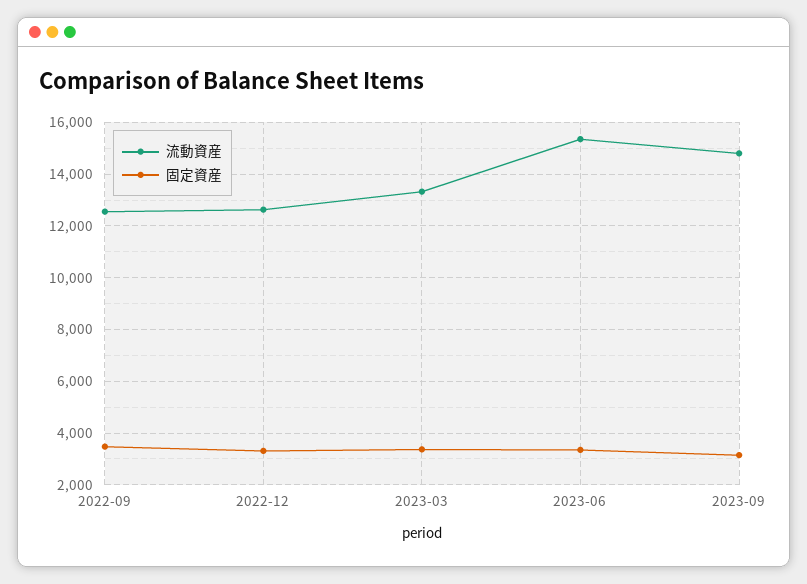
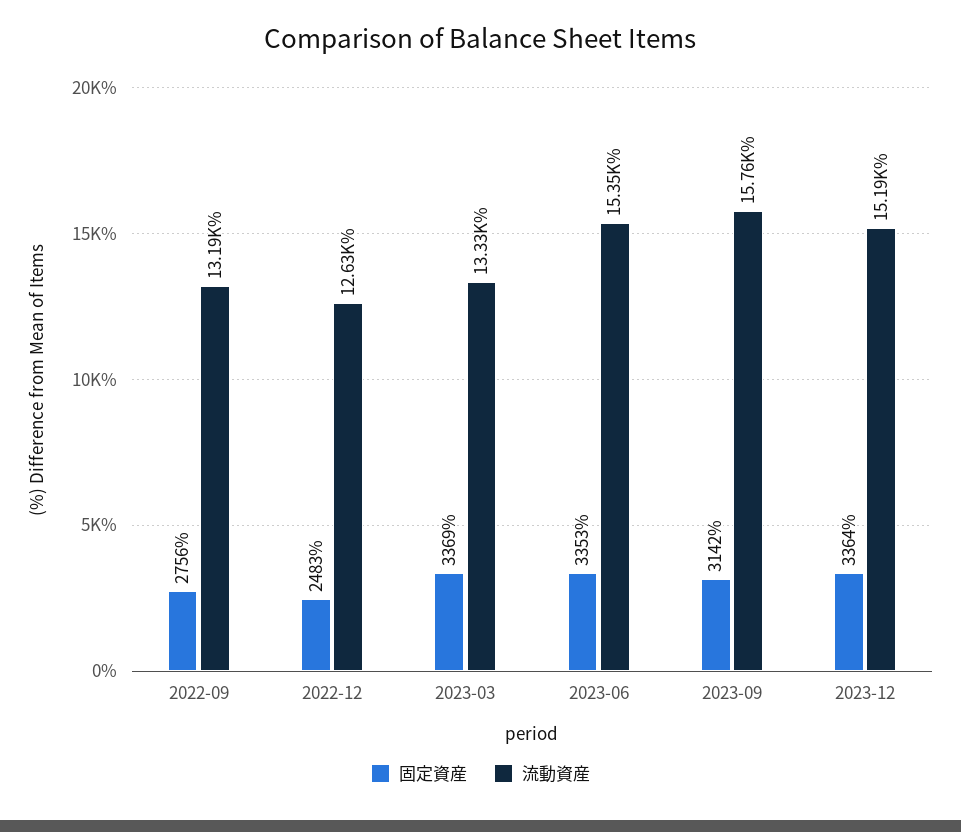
流動資産, 2022-09: 12500 -> 13190
固定資産, 2022-09: 3500 -> 2756
固定資産, 2022-12: 3250 -> 2483
流動資産, 2023-09: 14750 -> 15760
固定資産, 2023-12: none -> 3364
流動資産, 2023-12: none -> 15190

